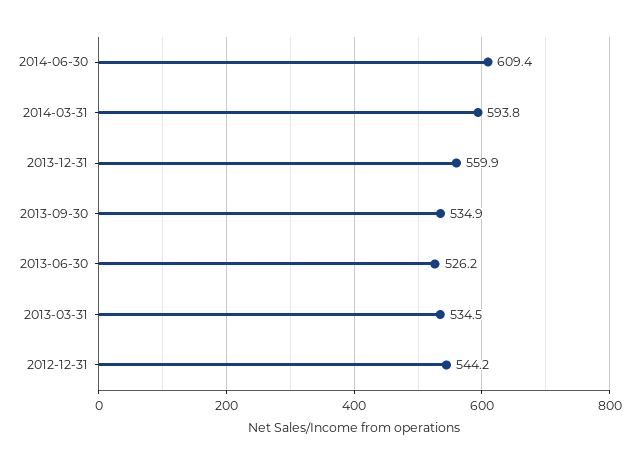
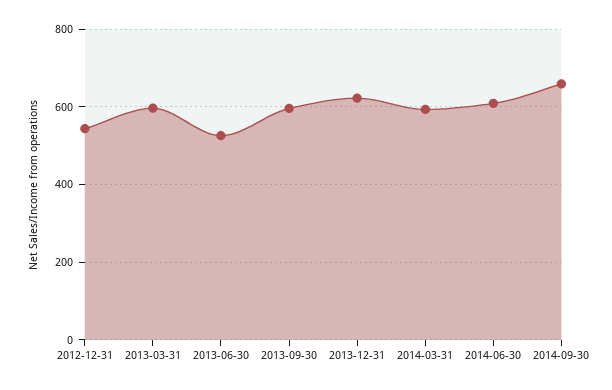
2013-12-31: 559.9 -> 620
2013-09-30: 534.9 -> 600
2013-03-31: 534.5 -> 600
2014-09-30: none -> 660

